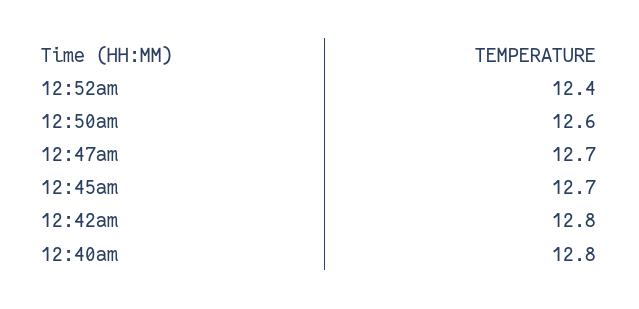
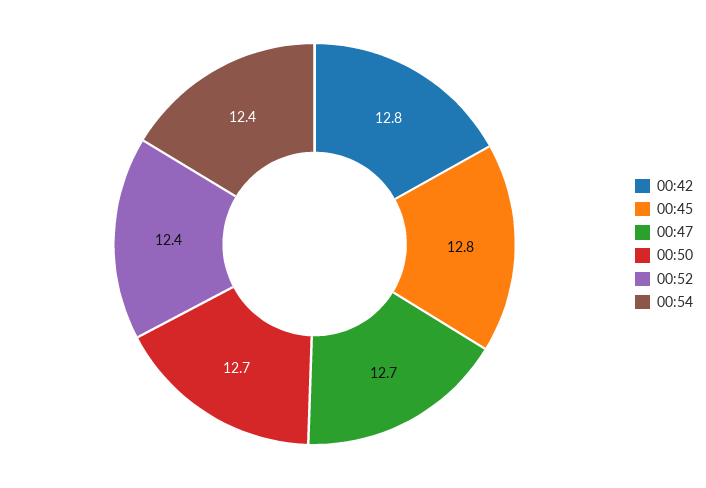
12:50am: 12.6 -> 12.7
12:45am: 12.7 -> 12.8
12:40am: 12.8 -> none
00:54: none -> 12.4

